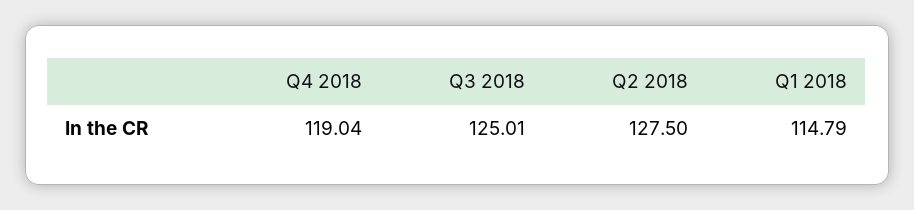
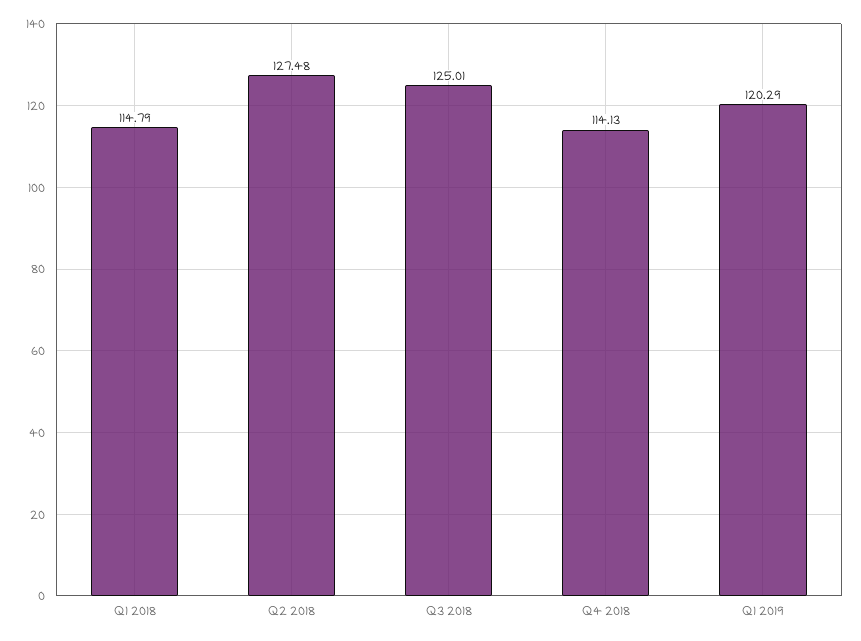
Q4 2018: 119.04 -> 114.13
Q2 2018: 127.5 -> 127.48
Q1 2019: none -> 120.29

